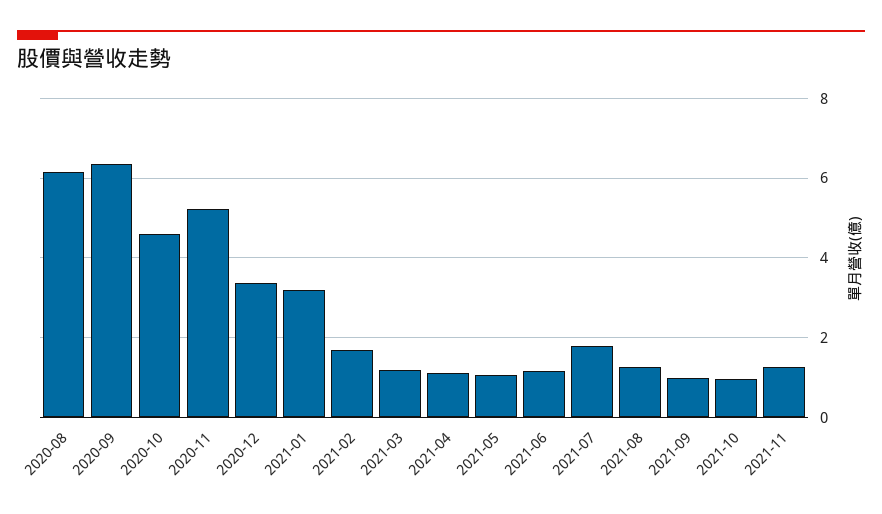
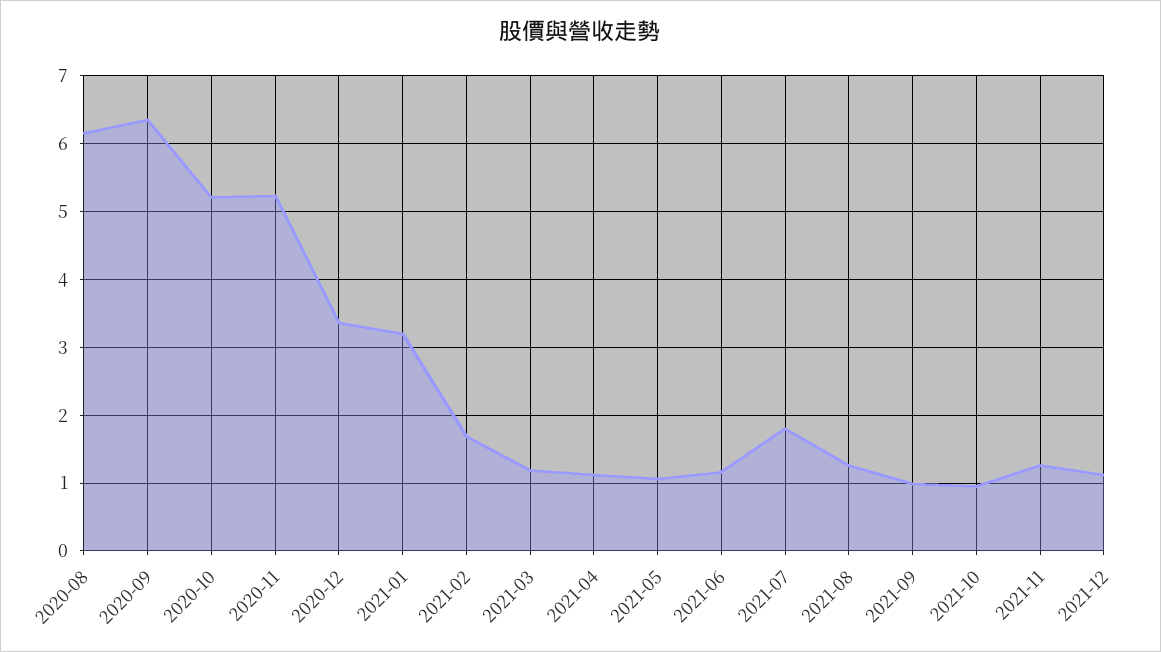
2020-10: 4.6 -> 5.2
2021-12: none -> 1.1

